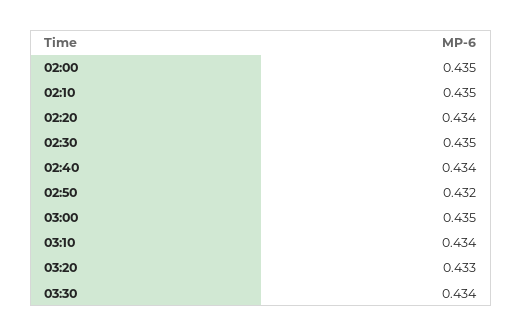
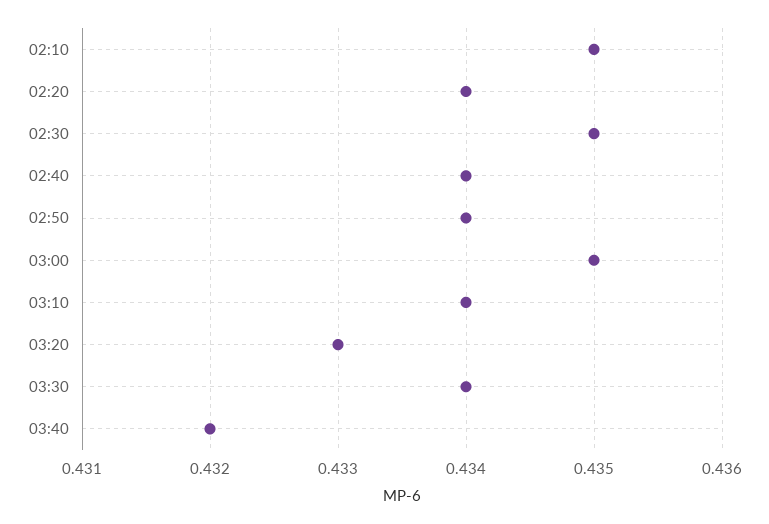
02:00: 0.435 -> none
02:50: 0.432 -> 0.434
03:40: none -> 0.432

